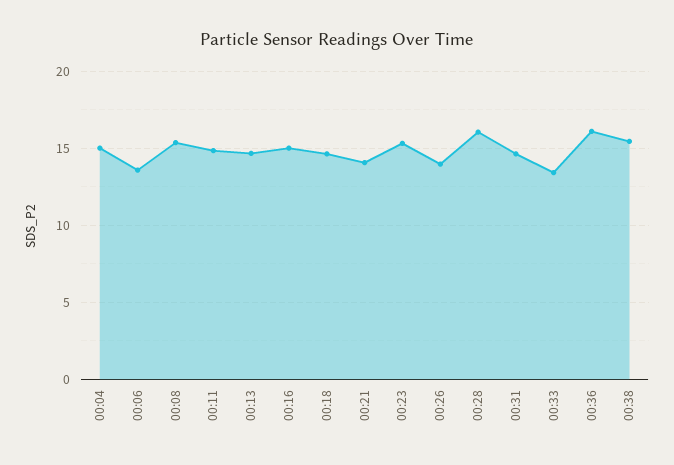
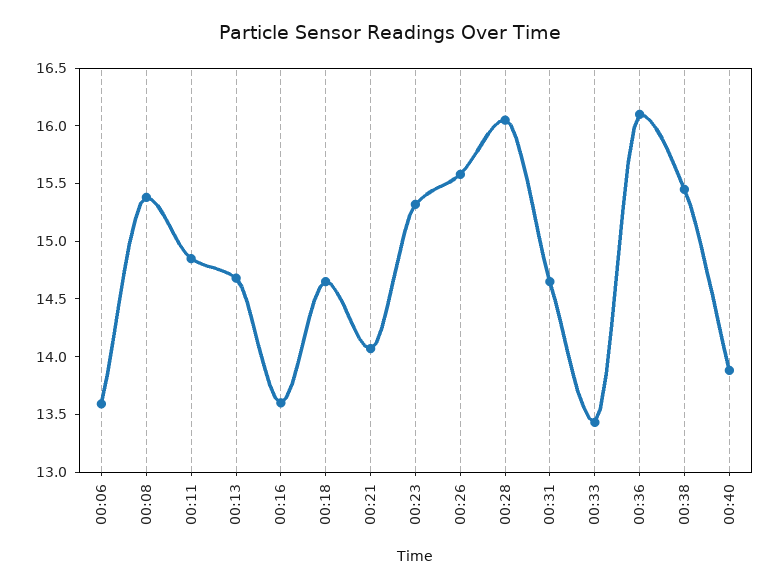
00:04: 15 -> none
00:16: 15 -> 13.6
00:26: 14 -> 15.6
00:40: none -> 13.9

